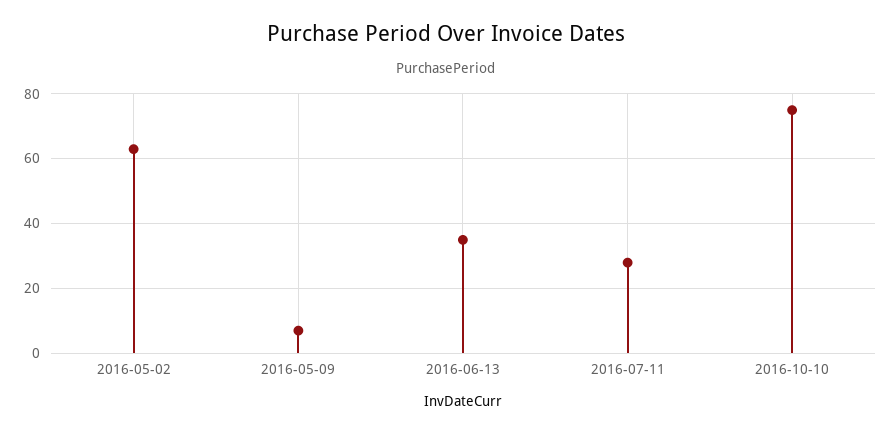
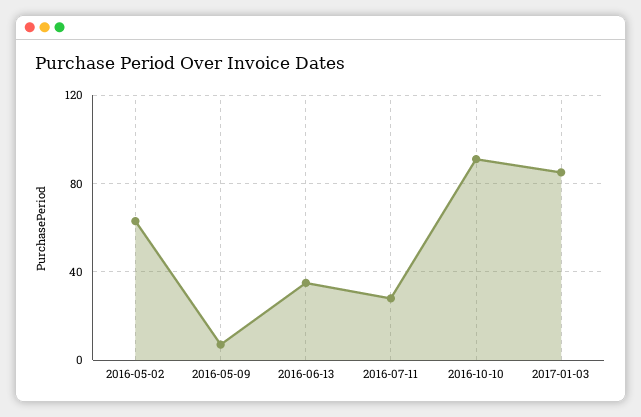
2016-10-10: 75 -> 90
2017-01-03: none -> 85

